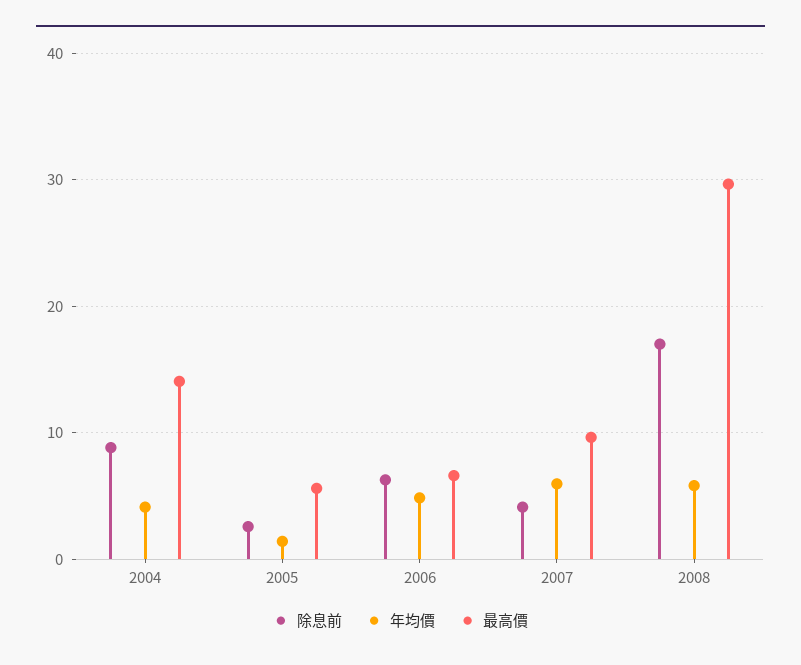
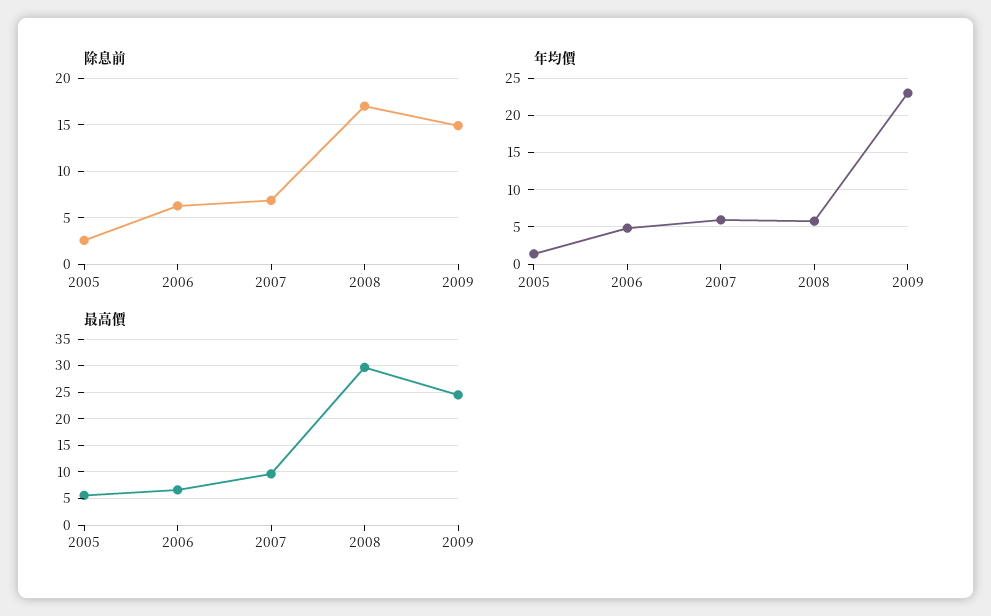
除息前, 2004: 9 -> none
年均價, 2004: 4 -> none
最高價, 2004: 14 -> none
除息前, 2007: 4 -> 7
除息前, 2009: none -> 15
年均價, 2009: none -> 23
最高價, 2009: none -> 25

